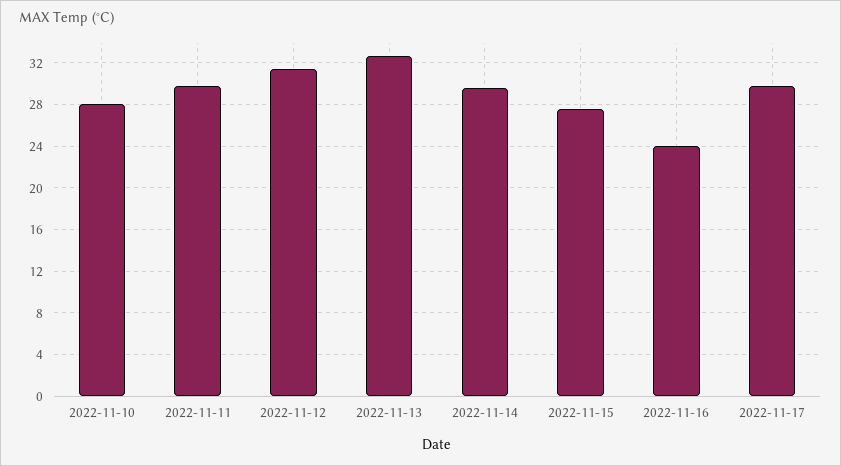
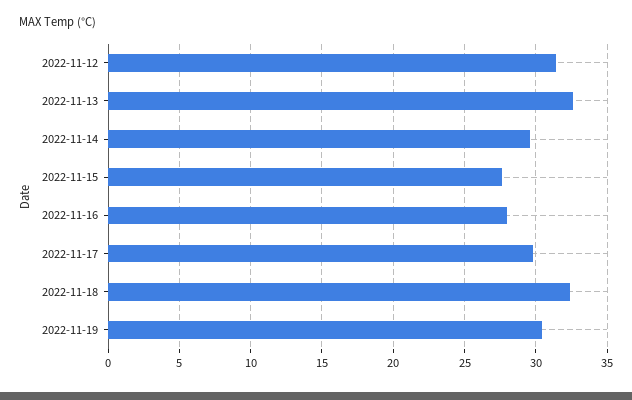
2022-11-10: 28 -> none
2022-11-11: 30 -> none
2022-11-16: 24 -> 28
2022-11-18: none -> 32.5
2022-11-19: none -> 30.5

